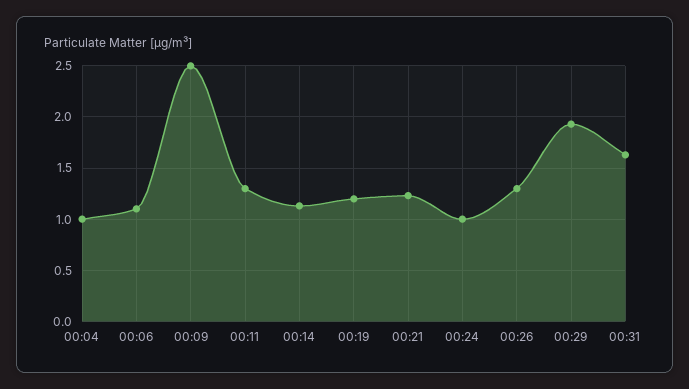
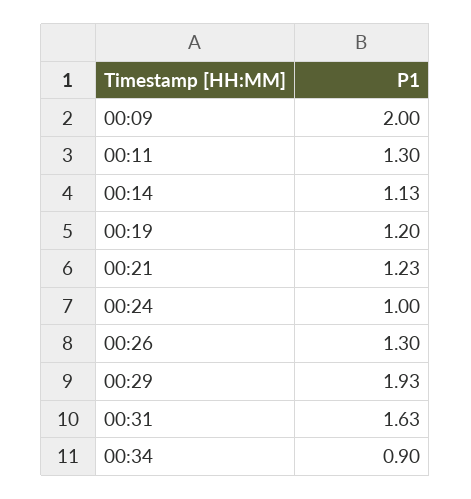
00:04: 1 -> none
00:06: 1.1 -> none
00:09: 2.5 -> 2
00:34: none -> 0.9

